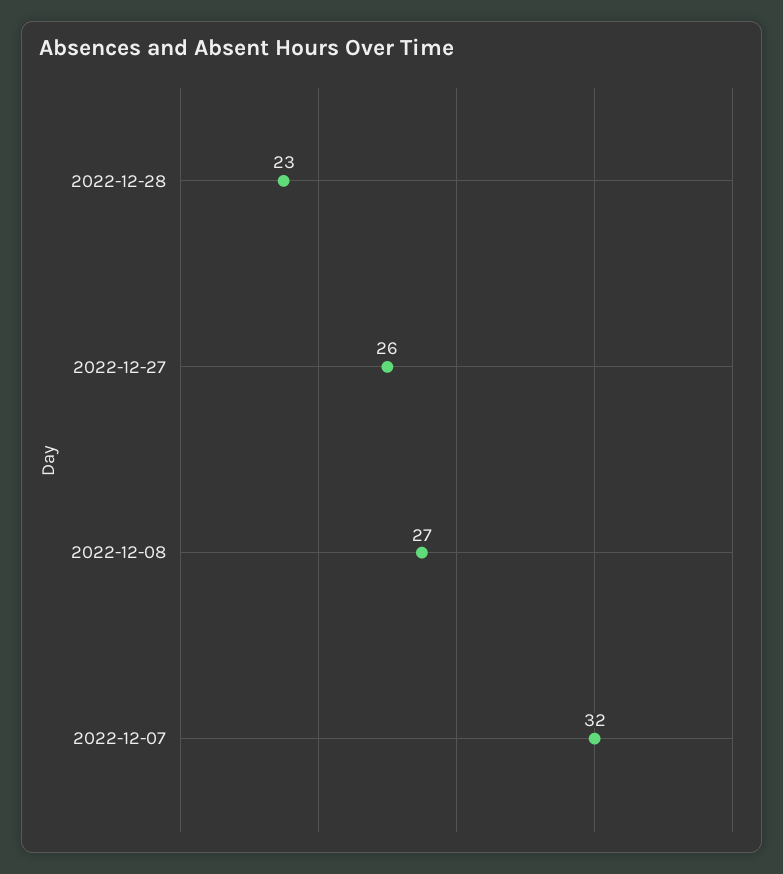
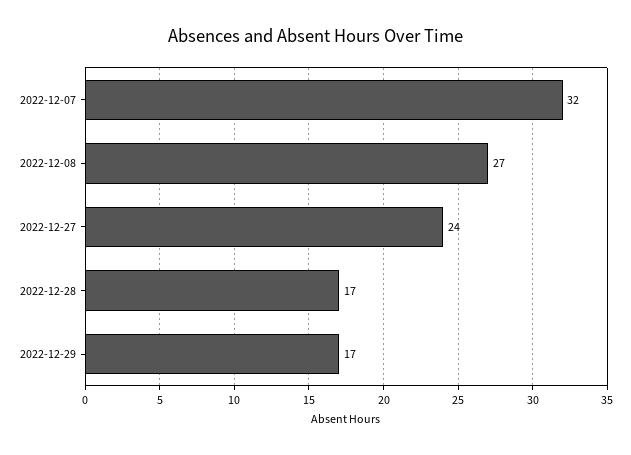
2022-12-28: 23 -> 17
2022-12-27: 26 -> 24
2022-12-29: none -> 17

